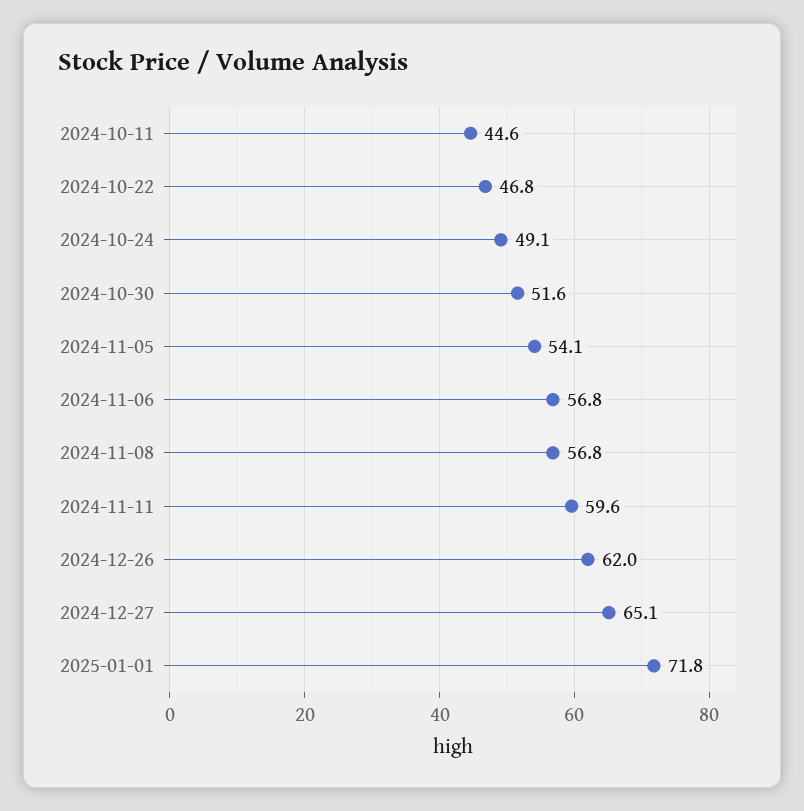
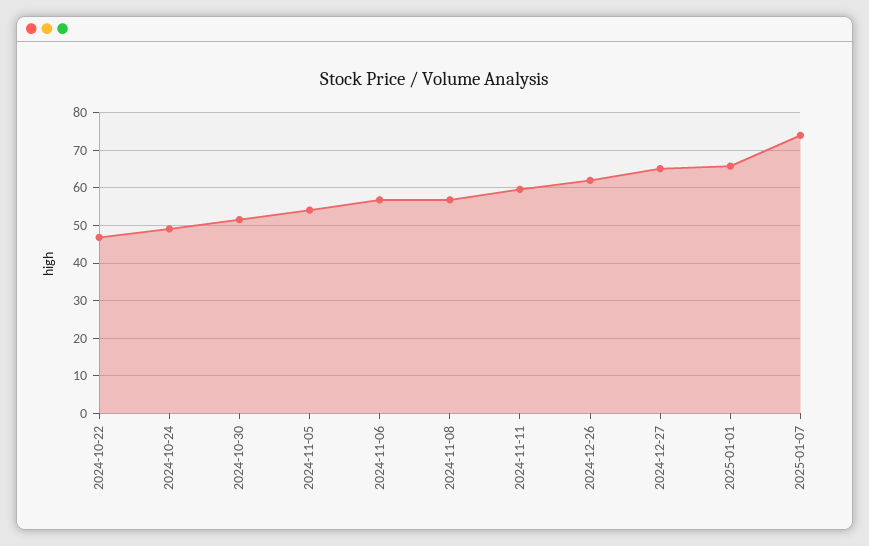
2024-10-11: 44.6 -> none
2025-01-01: 71.8 -> 66
2025-01-07: none -> 74

